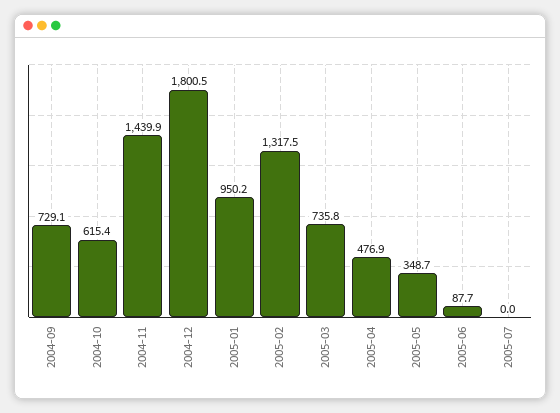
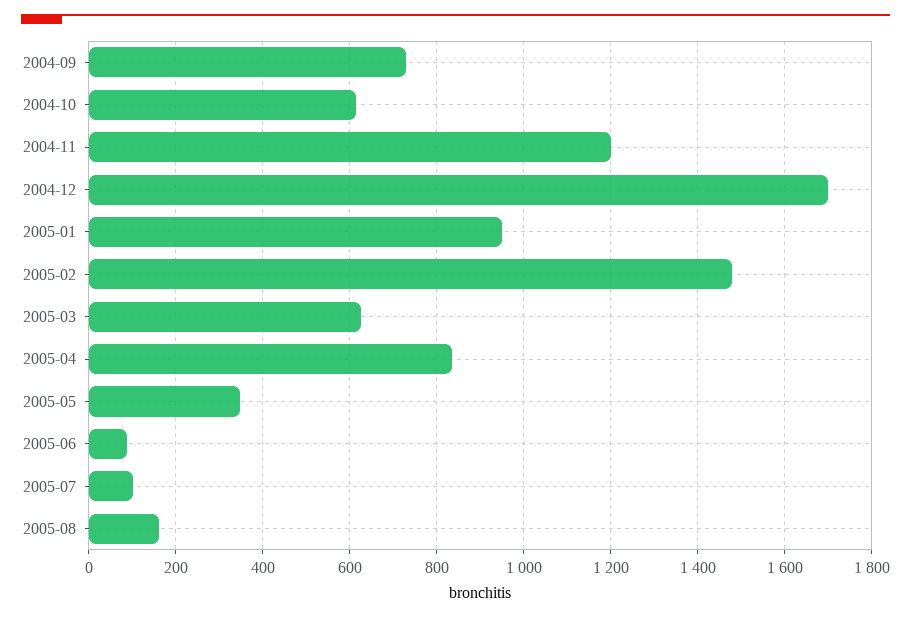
2004-11: 1439.9 -> 1200
2004-12: 1800.5 -> 1700
2005-02: 1317.5 -> 1480
2005-03: 735.8 -> 620
2005-04: 476.9 -> 840
2005-07: 0 -> 100
2005-08: none -> 160

